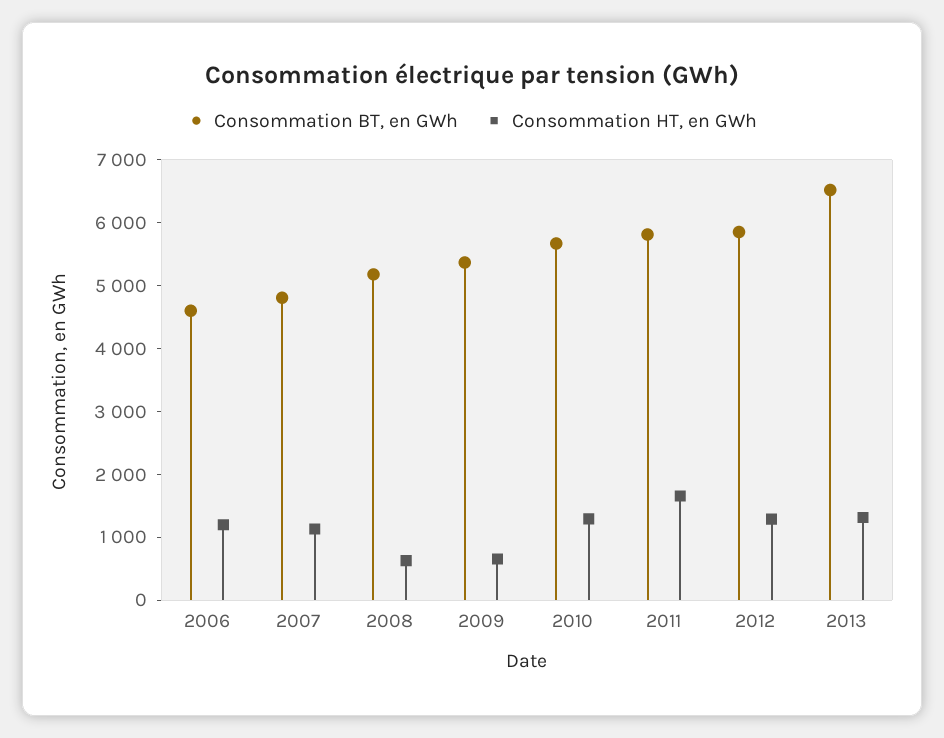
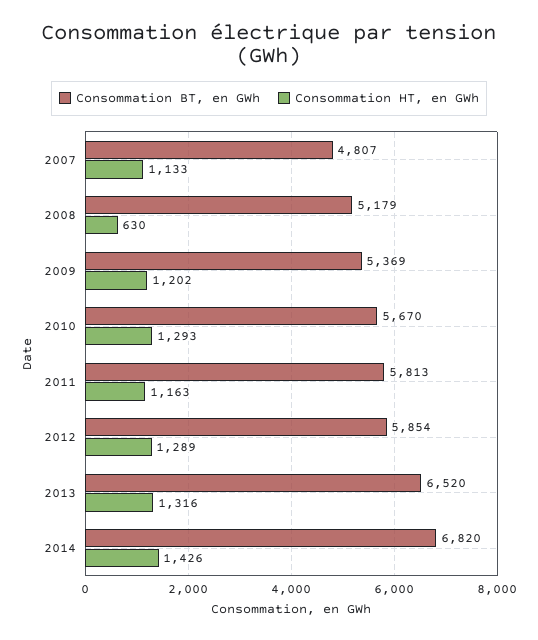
Consommation BT, en GWh, 2006: 4600 -> none
Consommation HT, en GWh, 2006: 1200 -> none
Consommation HT, en GWh, 2009: 600 -> 1202
Consommation HT, en GWh, 2011: 1600 -> 1163
Consommation BT, en GWh, 2014: none -> 6820
Consommation HT, en GWh, 2014: none -> 1426

